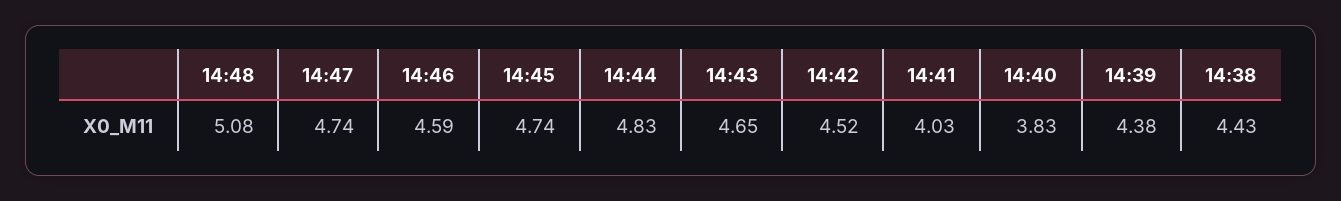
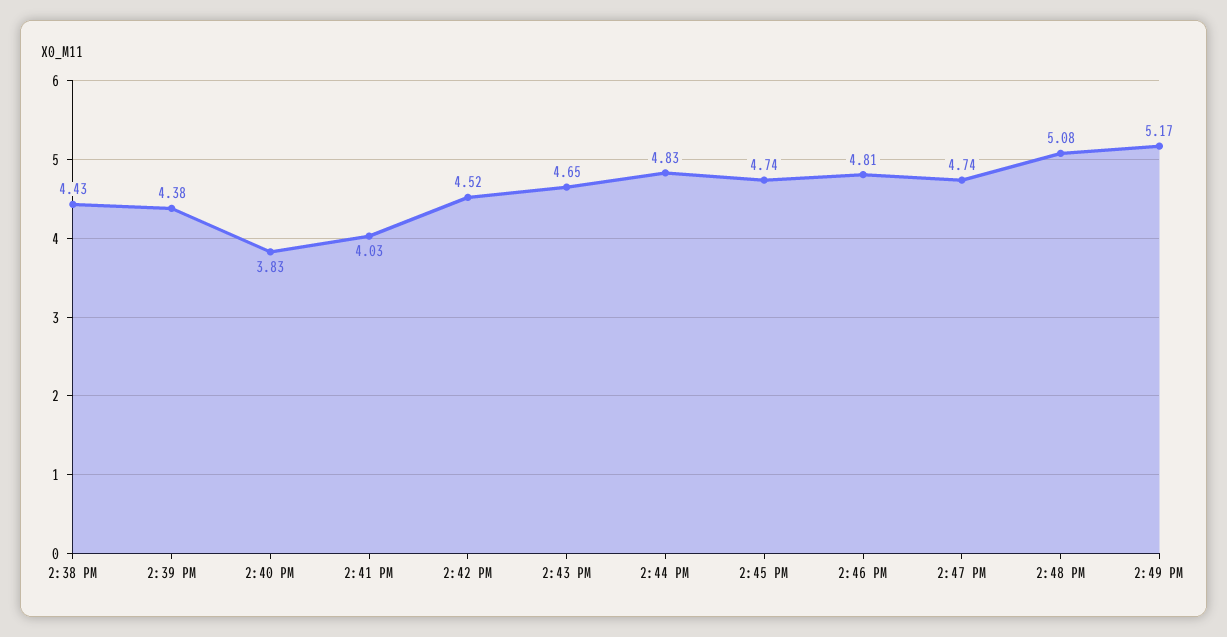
14:46: 4.59 -> 4.81
2:49 PM: none -> 5.17

